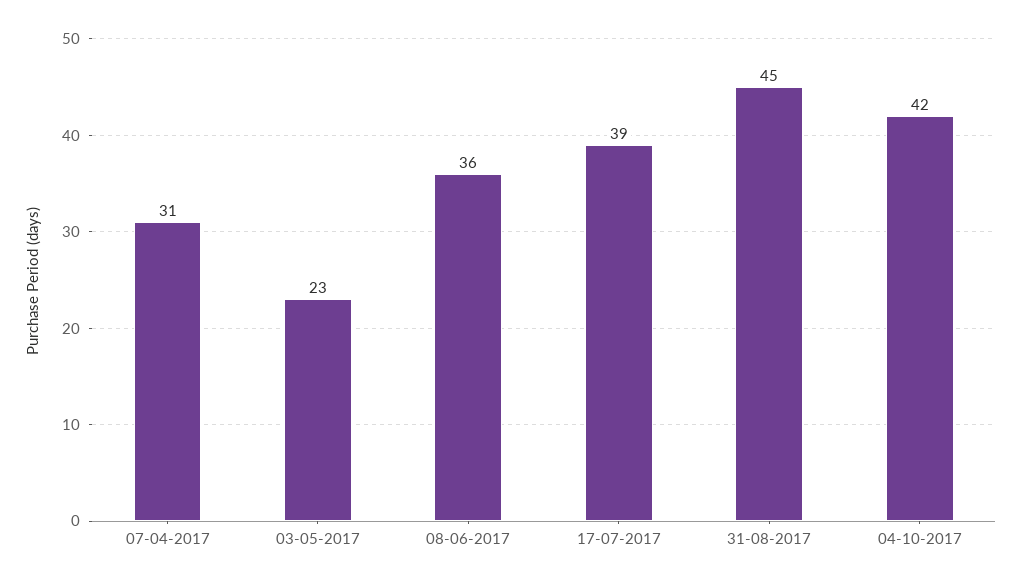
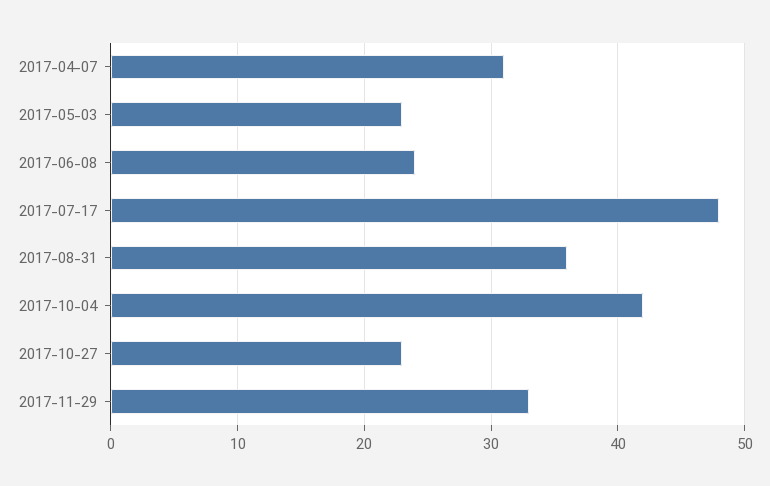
08-06-2017: 36 -> 24
17-07-2017: 39 -> 48
31-08-2017: 45 -> 36
2017-10-27: none -> 23
2017-11-29: none -> 33

